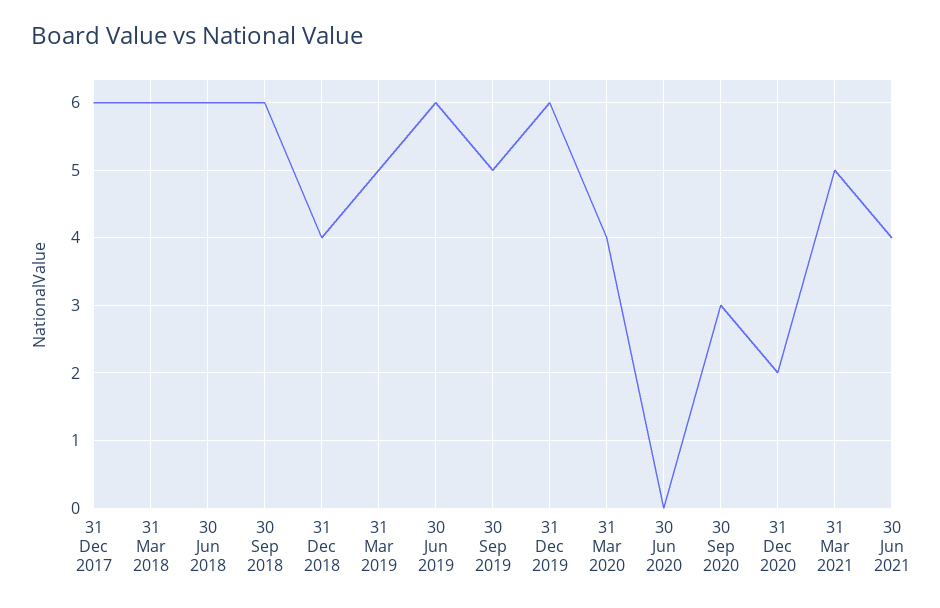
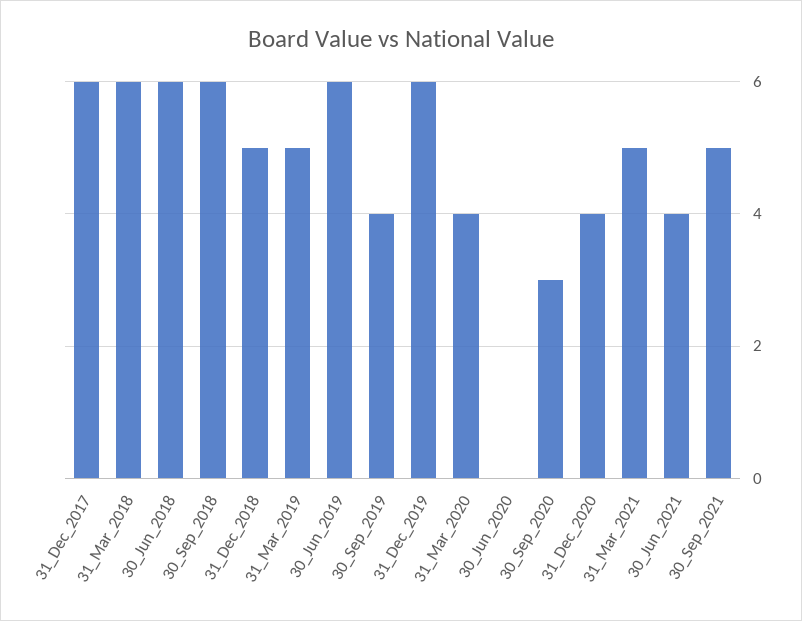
31 Dec 2018: 4 -> 5
30 Sep 2019: 5 -> 4
31 Dec 2020: 2 -> 4
30_Sep_2021: none -> 5

